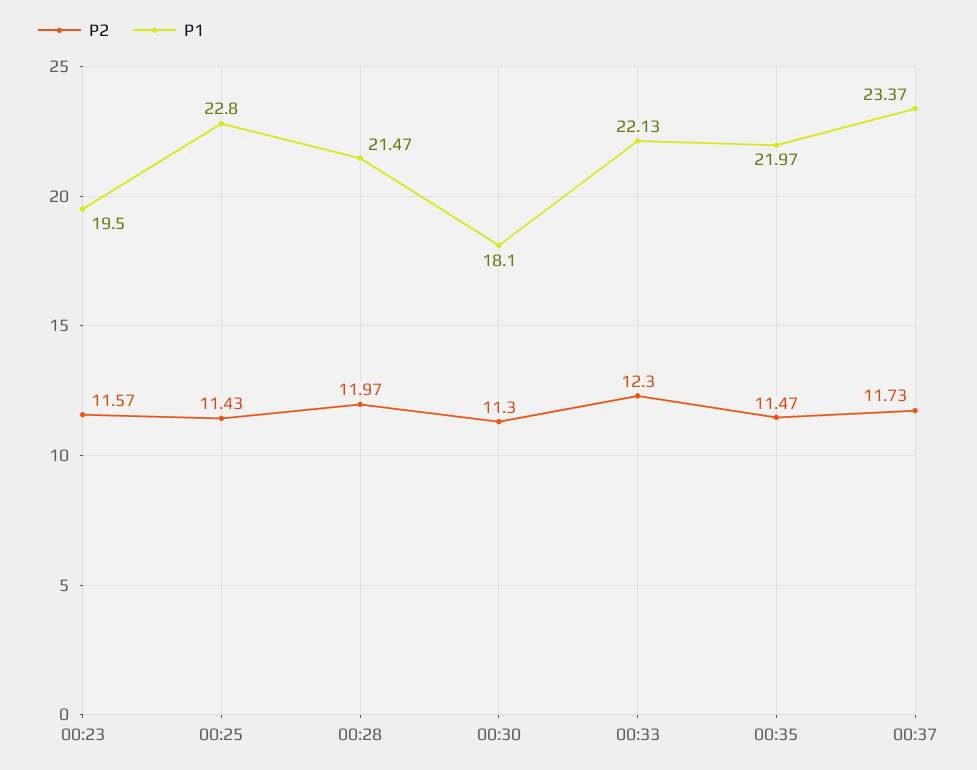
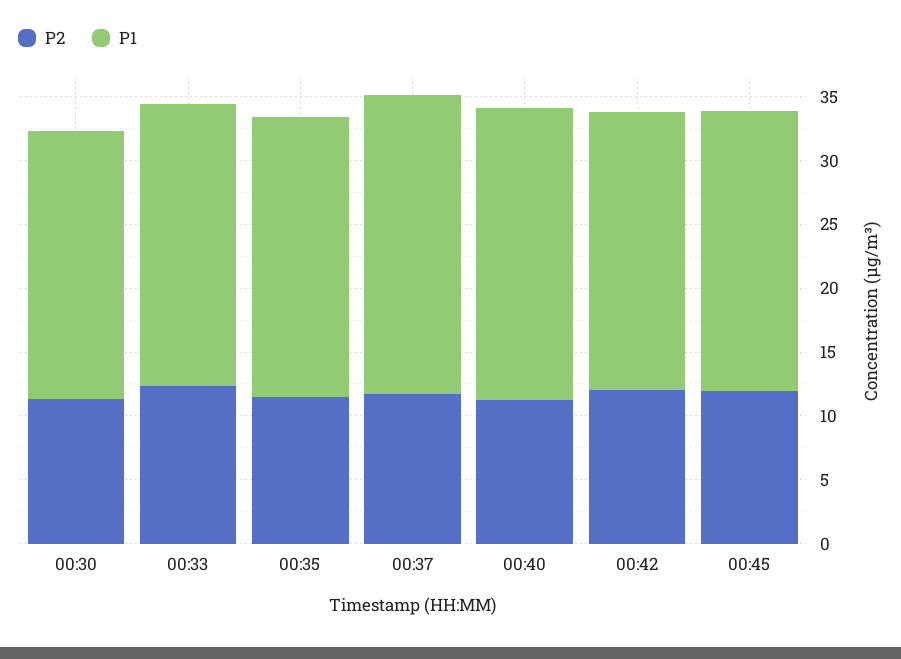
P2, 00:23: 11.57 -> none
P1, 00:23: 19.5 -> none
P2, 00:25: 11.43 -> none
P1, 00:25: 22.8 -> none
P2, 00:28: 11.97 -> none
P1, 00:28: 21.47 -> none
P1, 00:30: 18.1 -> 21
P2, 00:40: none -> 11
P1, 00:40: none -> 23
P2, 00:42: none -> 12
P1, 00:42: none -> 22
P2, 00:45: none -> 12
P1, 00:45: none -> 22

